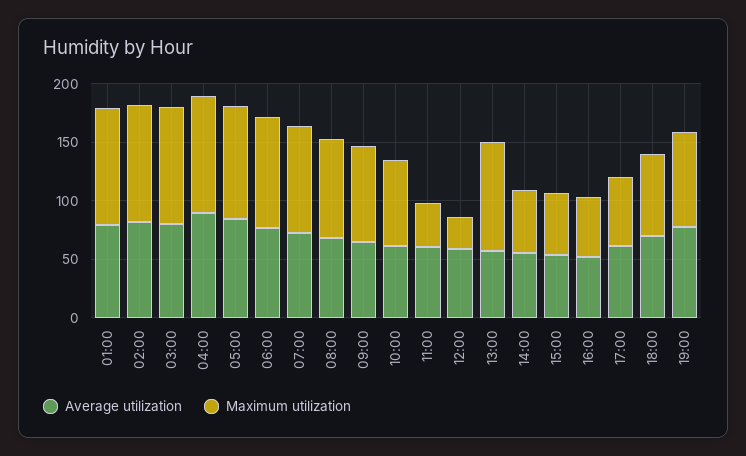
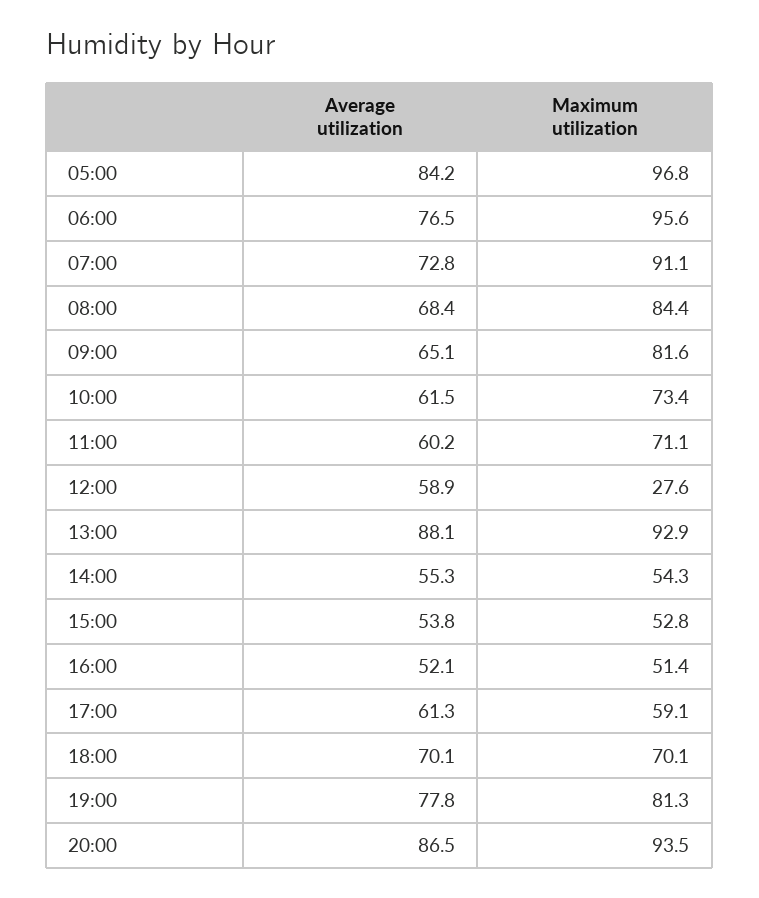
Average utilization, 01:00: 80 -> none
Maximum utilization, 01:00: 100 -> none
Average utilization, 02:00: 80 -> none
Maximum utilization, 02:00: 100 -> none
Average utilization, 03:00: 80 -> none
Maximum utilization, 03:00: 100 -> none
Average utilization, 04:00: 90 -> none
Maximum utilization, 04:00: 100 -> none
Maximum utilization, 11:00: 40 -> 71.1
Average utilization, 13:00: 60 -> 88.1
Average utilization, 20:00: none -> 86.5
Maximum utilization, 20:00: none -> 93.5

